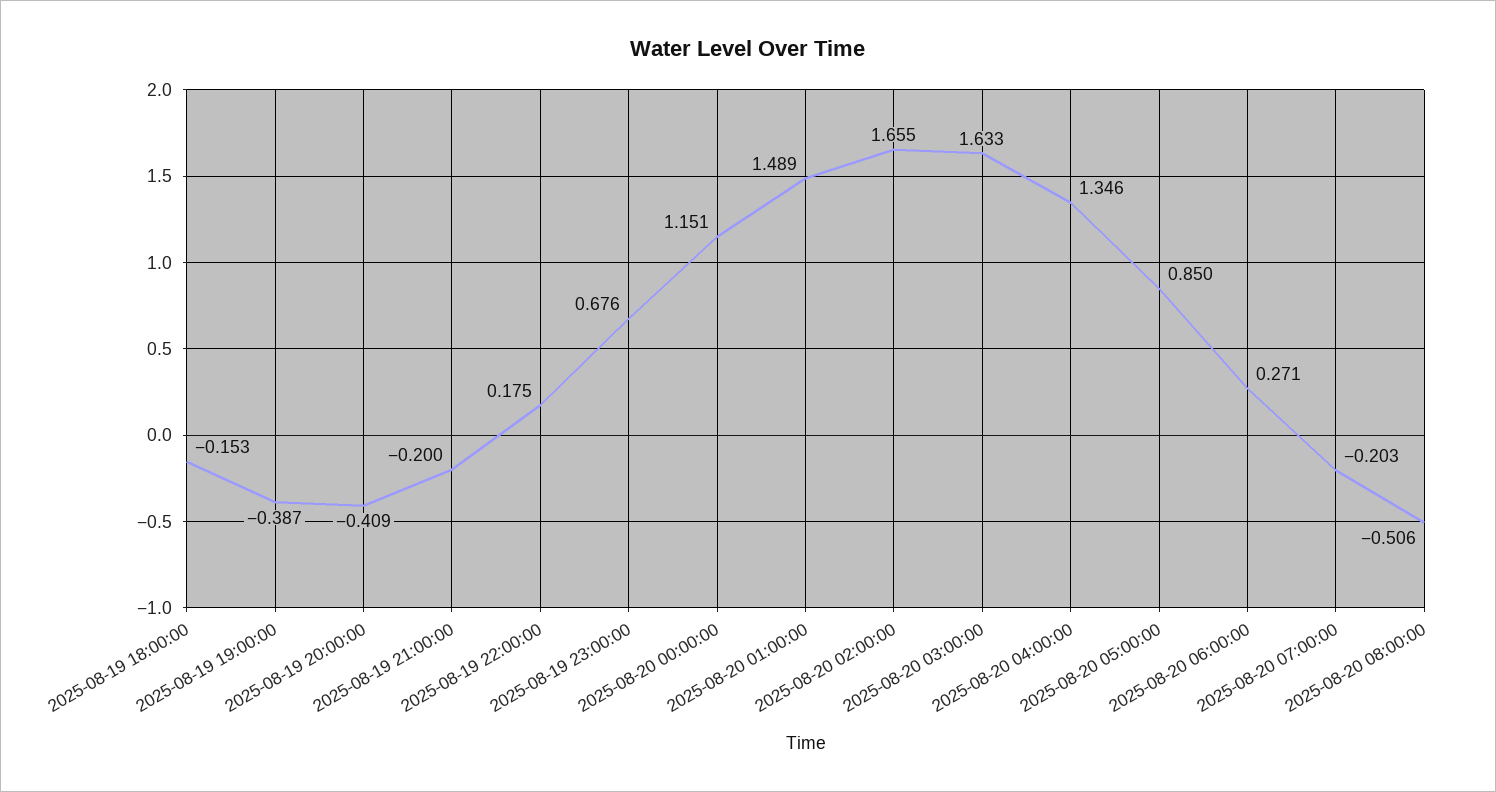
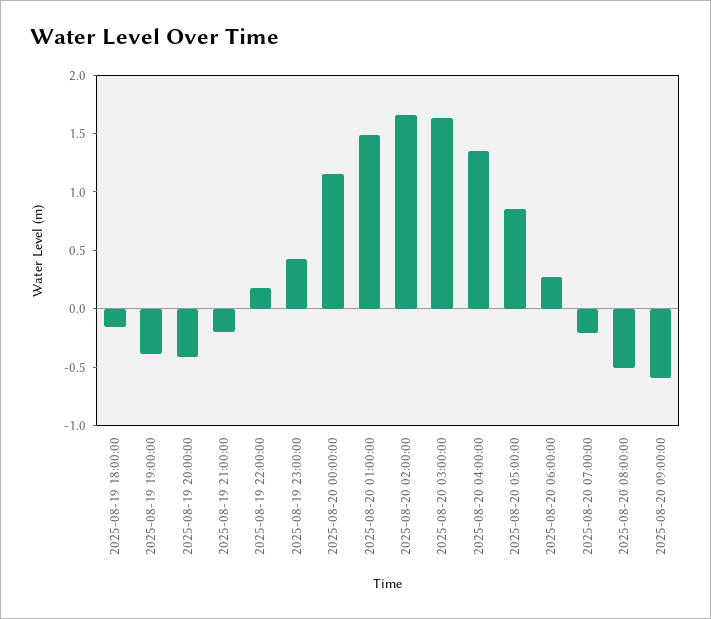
2025-08-19 23:00:00: 0.676 -> 0.4
2025-08-20 09:00:00: none -> -0.6

